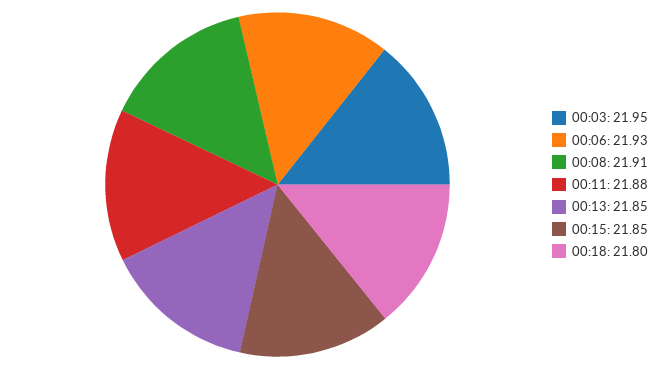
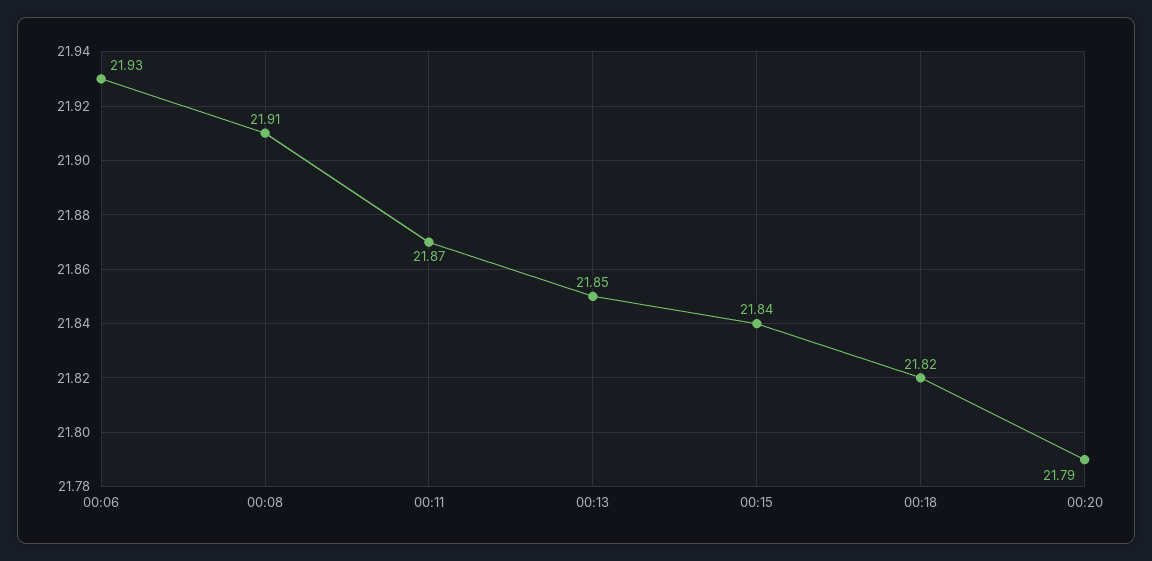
00:03: 21.95 -> none
00:11: 21.88 -> 21.87
00:15: 21.85 -> 21.84
00:18: 21.8 -> 21.82
00:20: none -> 21.79

